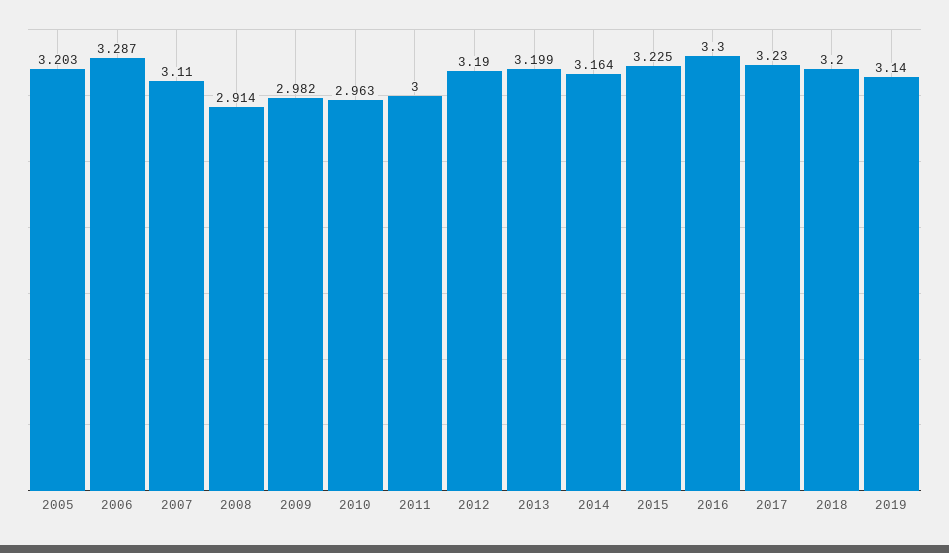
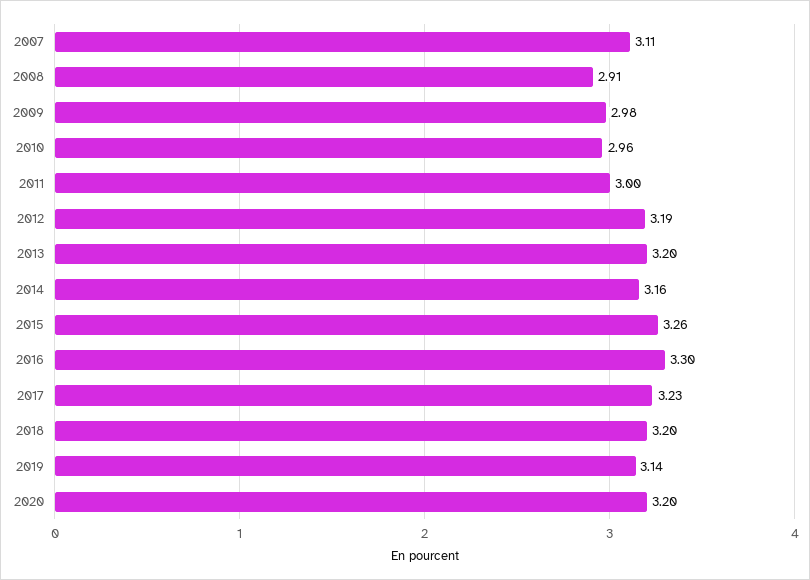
2005: 3.203 -> none
2006: 3.287 -> none
2015: 3.225 -> 3.26
2020: none -> 3.2

